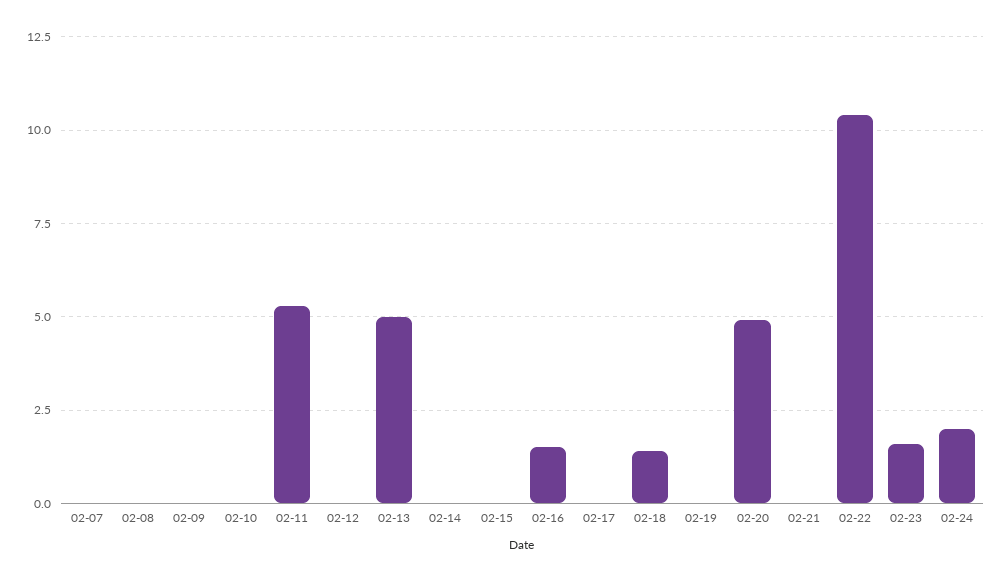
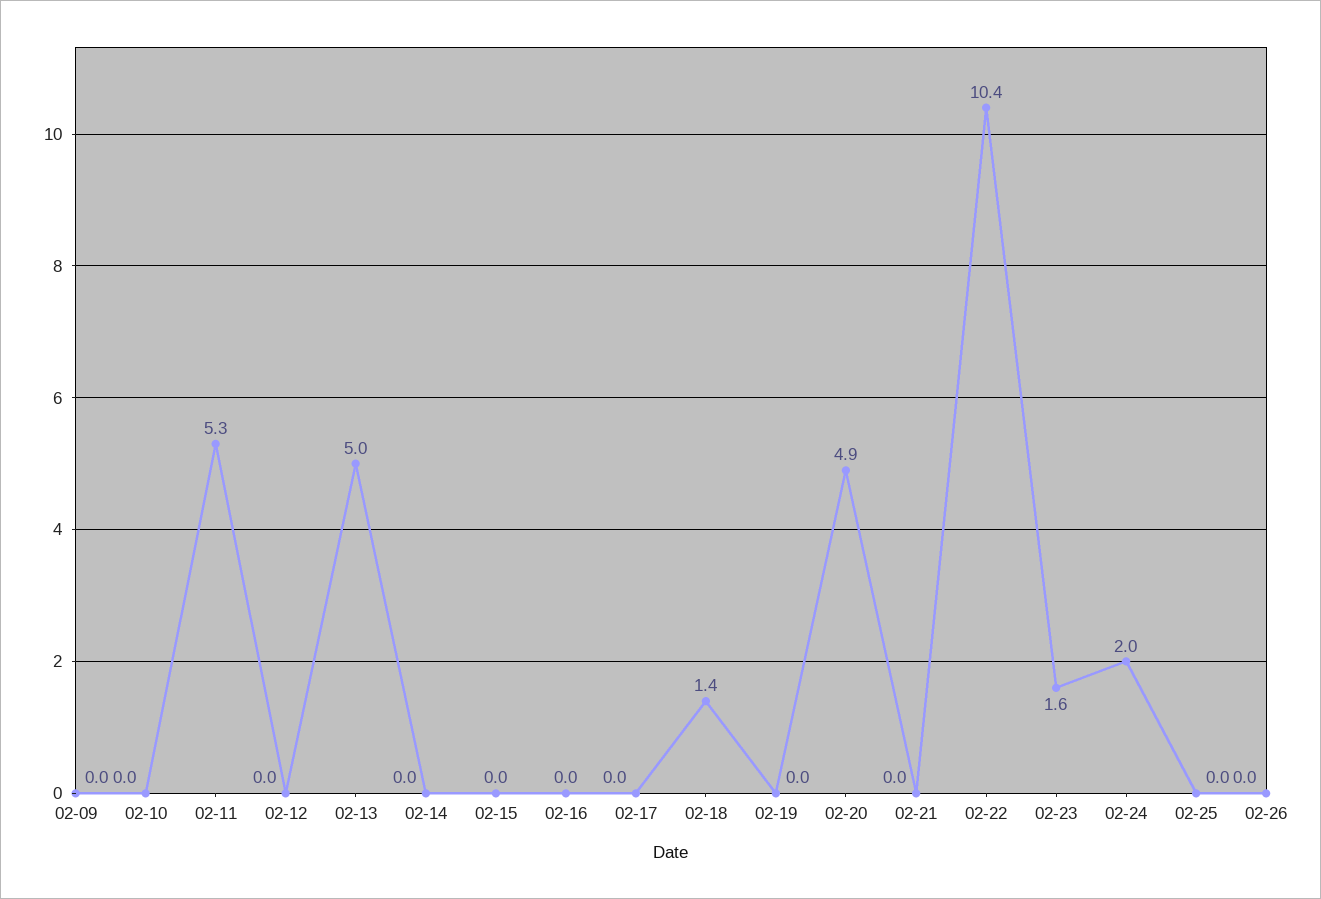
02-07: 0 -> none
02-08: 0 -> none
02-16: 1.5 -> 0
02-25: none -> 0
02-26: none -> 0

